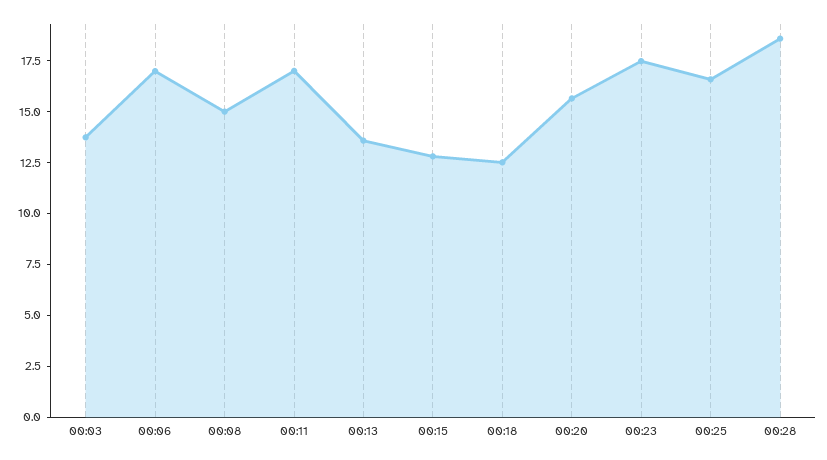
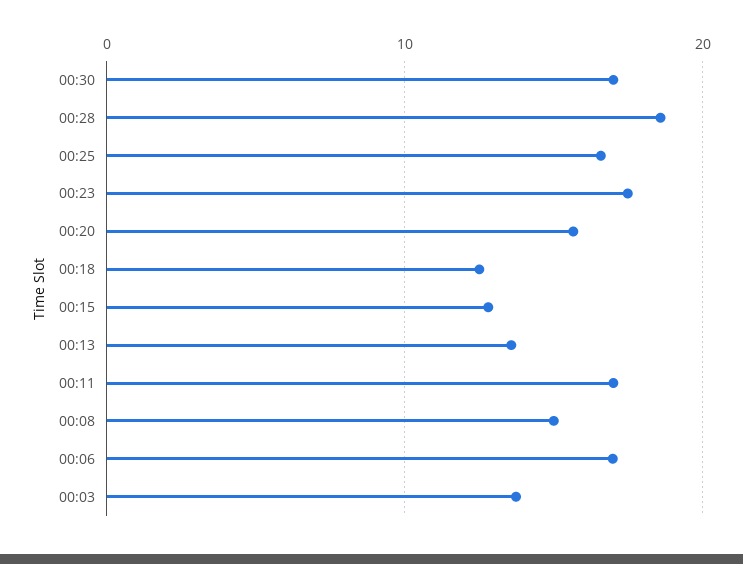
00:30: none -> 17

